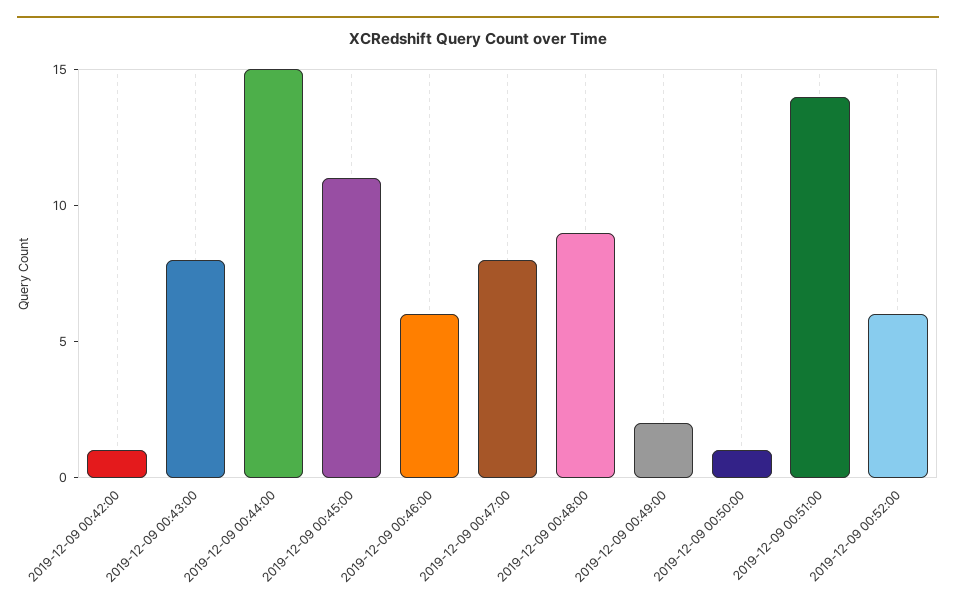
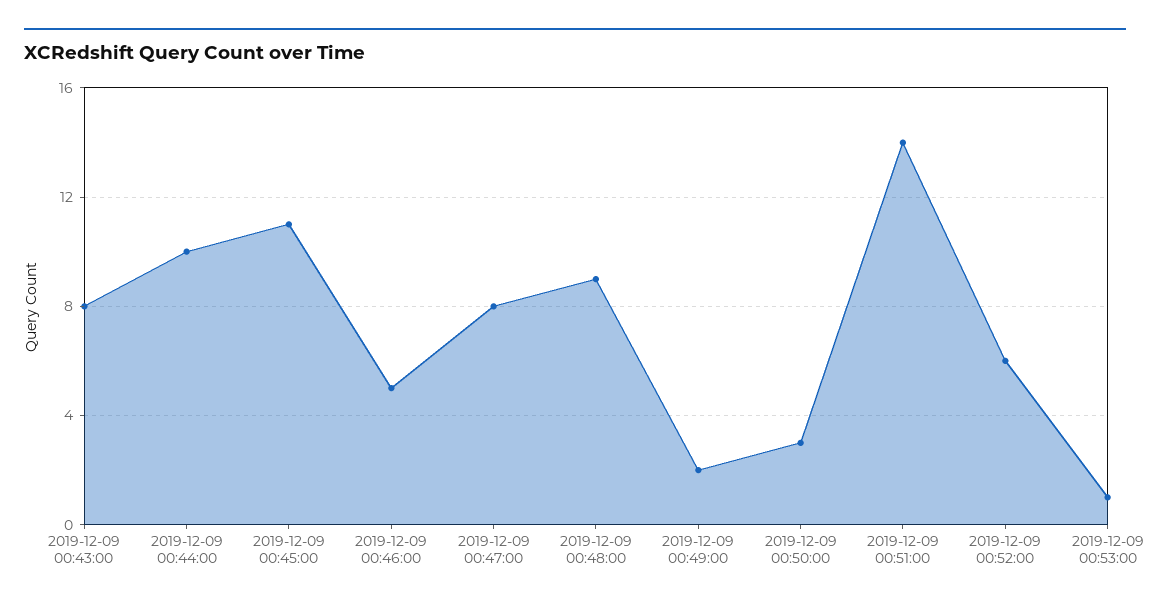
2019-12-09 00:42:00: 1 -> none
2019-12-09 00:44:00: 15 -> 10
2019-12-09 00:46:00: 6 -> 5
2019-12-09 00:50:00: 1 -> 3
2019-12-09 00:53:00: none -> 1

